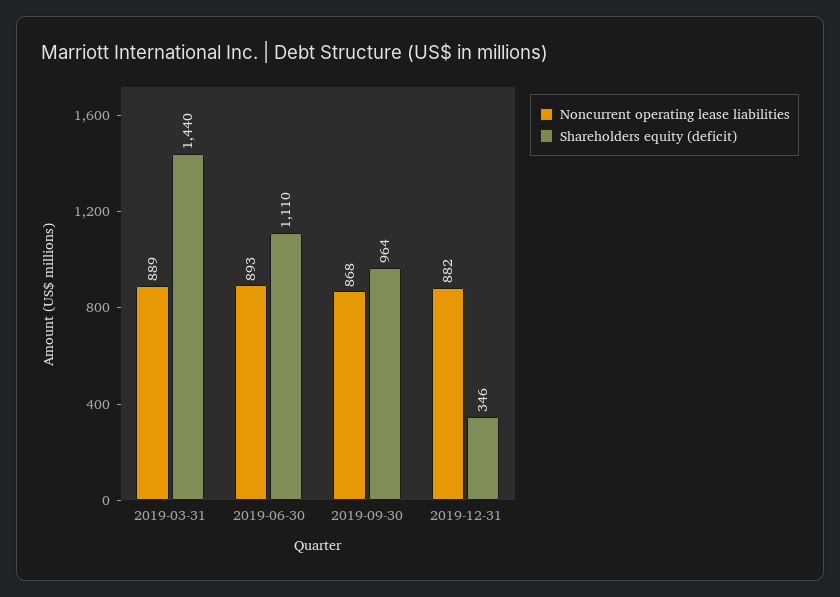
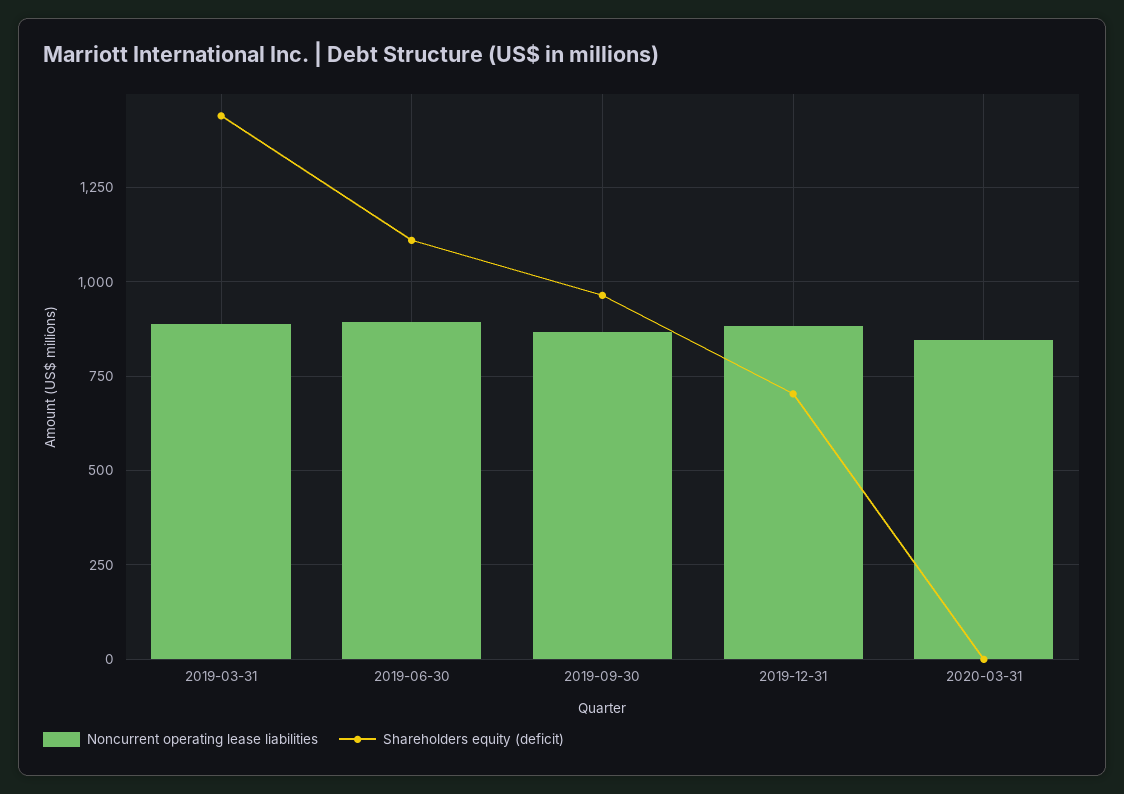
Shareholders equity (deficit), 2019-12-31: 346 -> 700
Noncurrent operating lease liabilities, 2020-03-31: none -> 850
Shareholders equity (deficit), 2020-03-31: none -> 0

